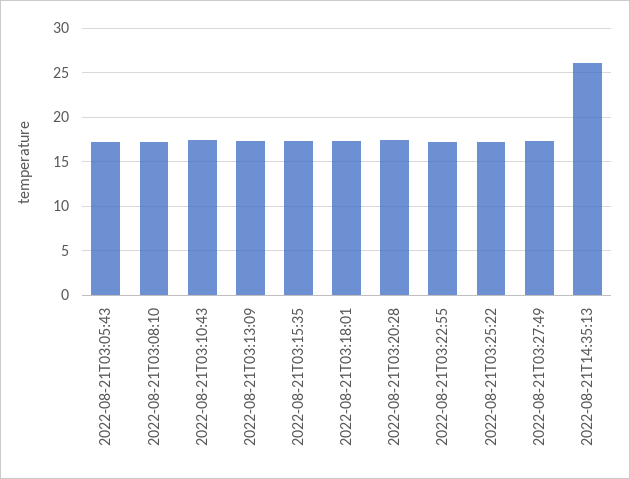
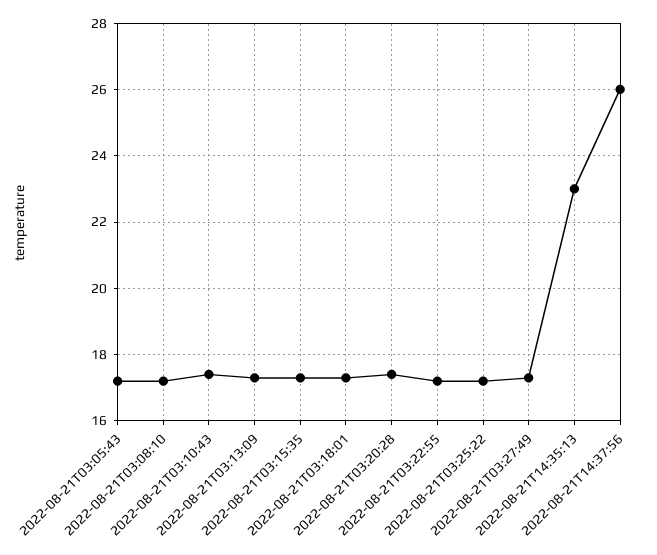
2022-08-21T14:35:13: 26 -> 23
2022-08-21T14:37:56: none -> 26

